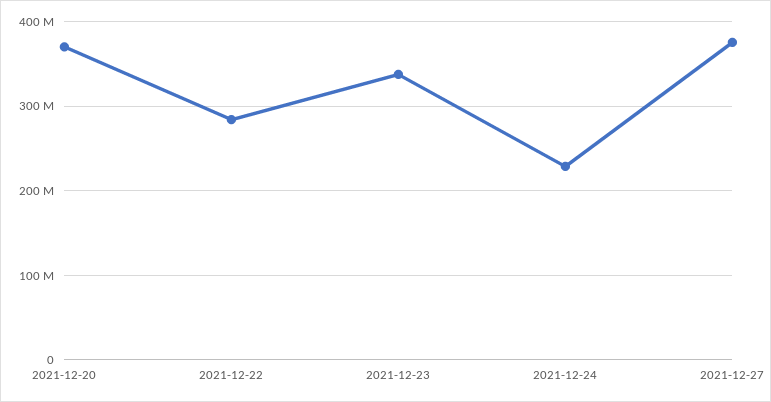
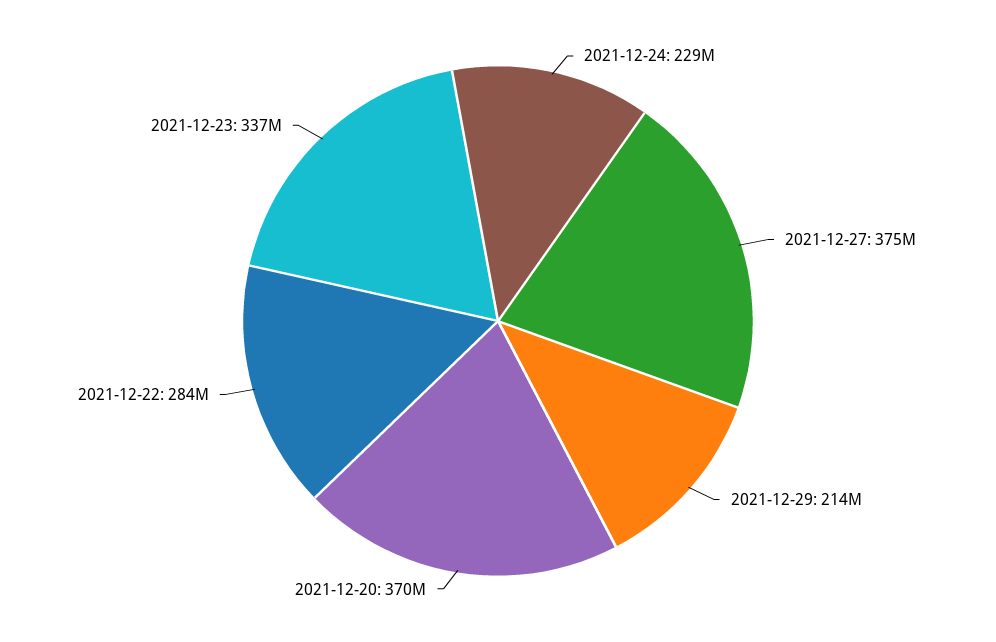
2021-12-29: none -> 214000000

